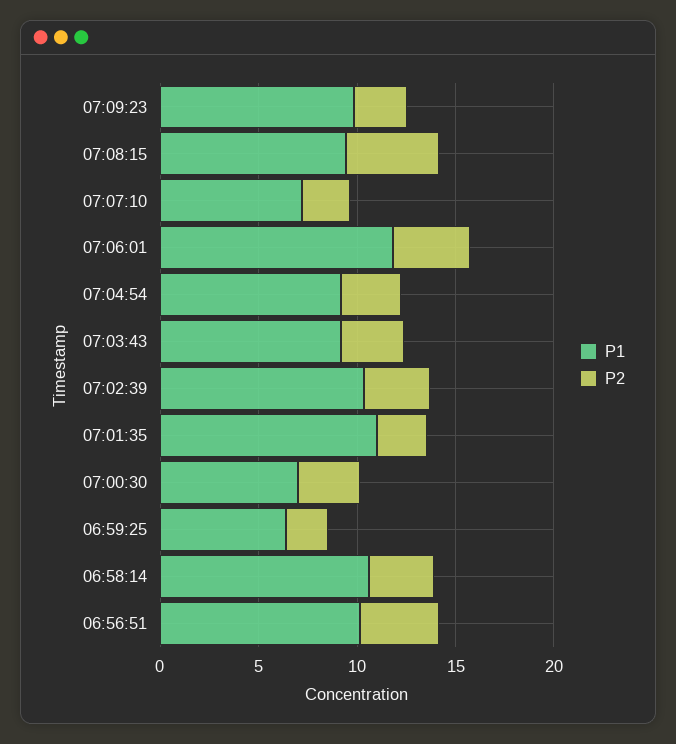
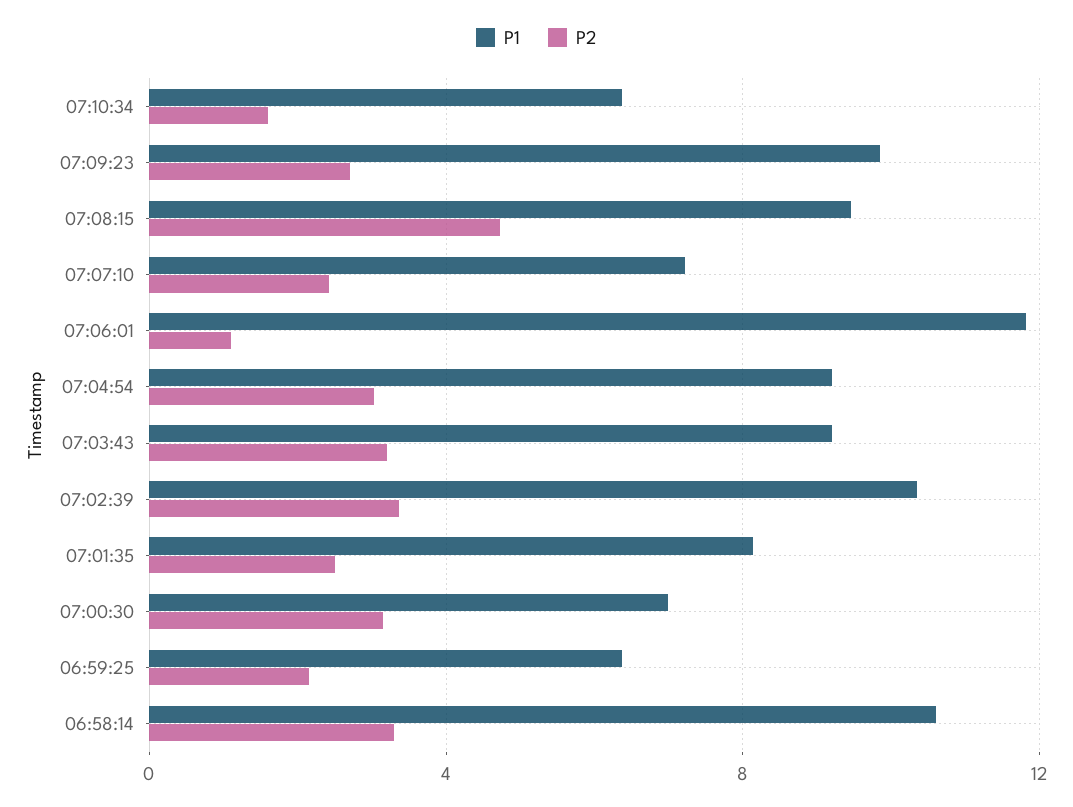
P2, 07:06:01: 4 -> 1
P1, 07:01:35: 11 -> 8
P1, 06:56:51: 10 -> none
P2, 06:56:51: 4 -> none
P1, 07:10:34: none -> 6.5
P2, 07:10:34: none -> 1.5

